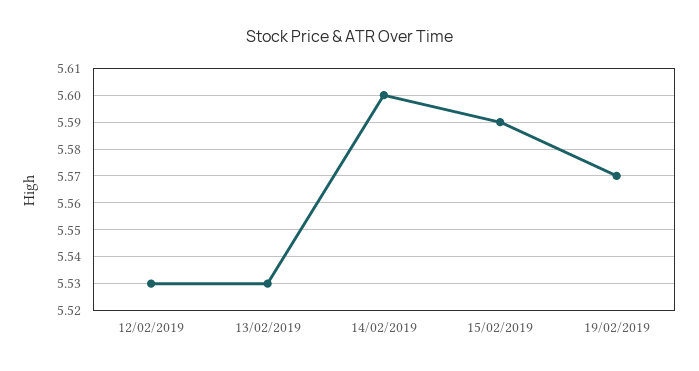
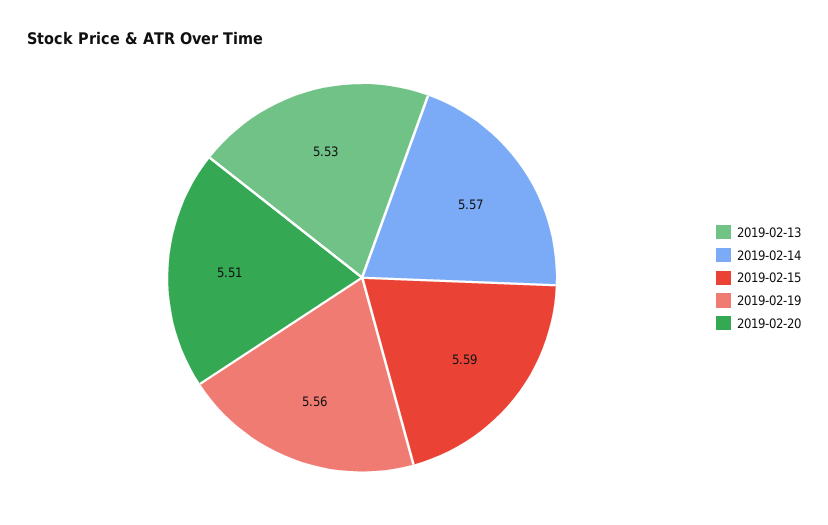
12/02/2019: 5.53 -> none
14/02/2019: 5.6 -> 5.57
19/02/2019: 5.57 -> 5.56
2019-02-20: none -> 5.51

